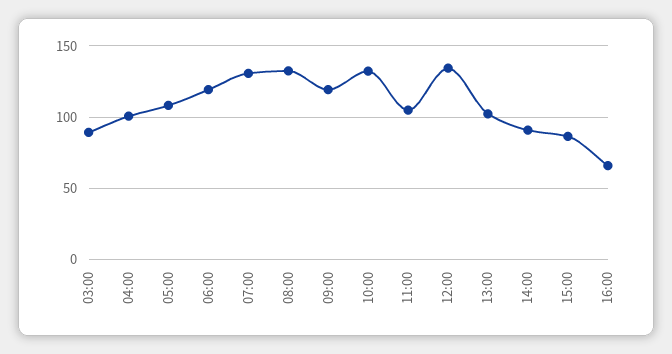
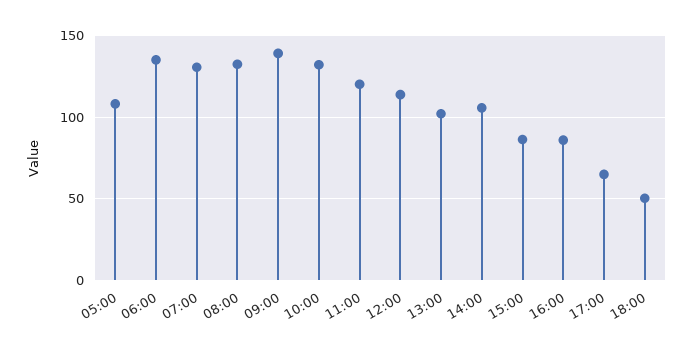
03:00: 90 -> none
04:00: 100 -> none
06:00: 120 -> 135
09:00: 120 -> 140
11:00: 105 -> 120
12:00: 135 -> 115
14:00: 90 -> 105
16:00: 65 -> 85
17:00: none -> 65
18:00: none -> 50

